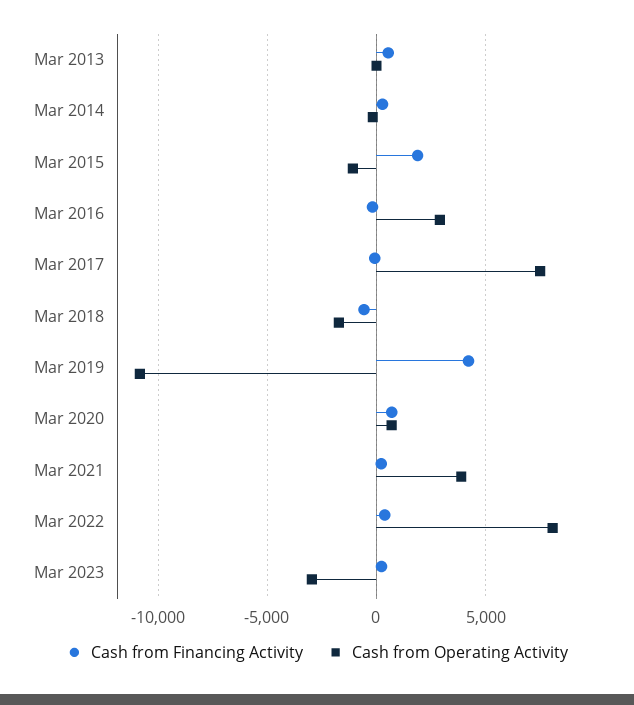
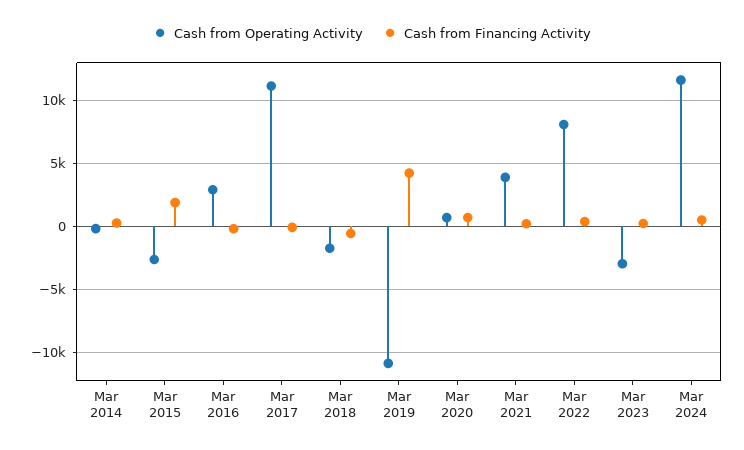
Cash from Financing Activity, Mar 2013: 500 -> none
Cash from Operating Activity, Mar 2013: 0 -> none
Cash from Operating Activity, Mar 2015: -1000 -> -2500
Cash from Operating Activity, Mar 2017: 7500 -> 11000
Cash from Operating Activity, Mar 2024: none -> 11500
Cash from Financing Activity, Mar 2024: none -> 500

